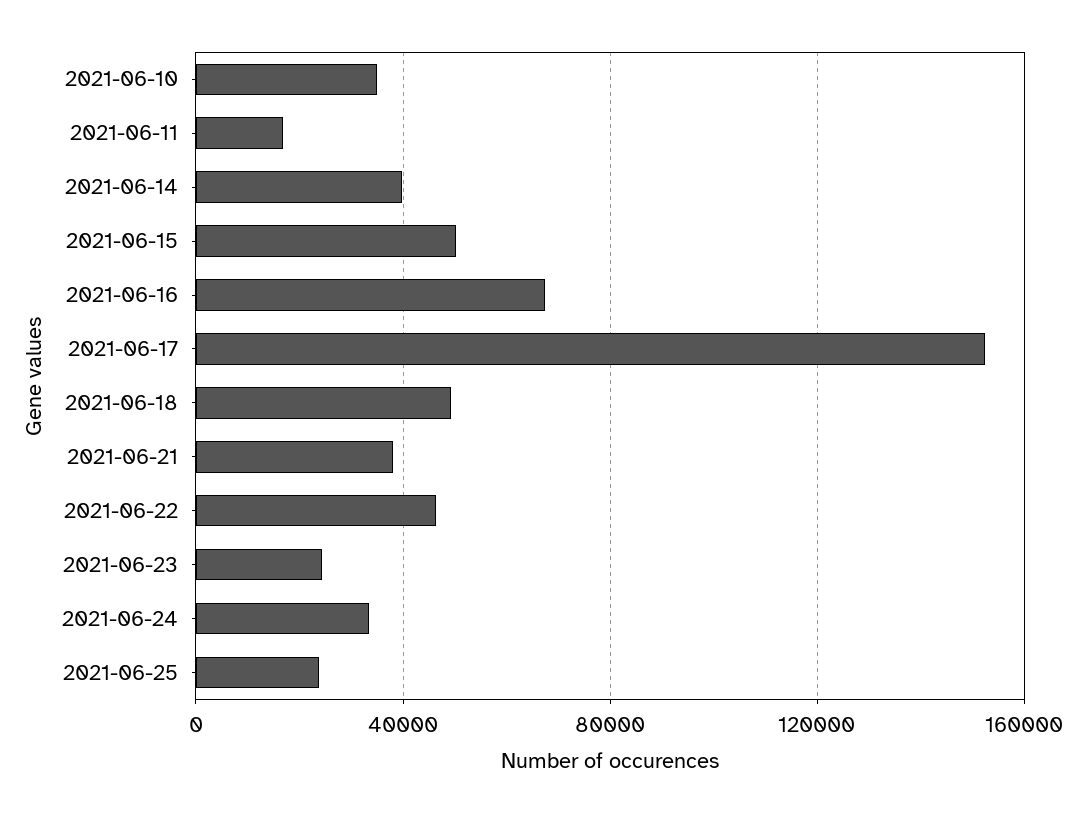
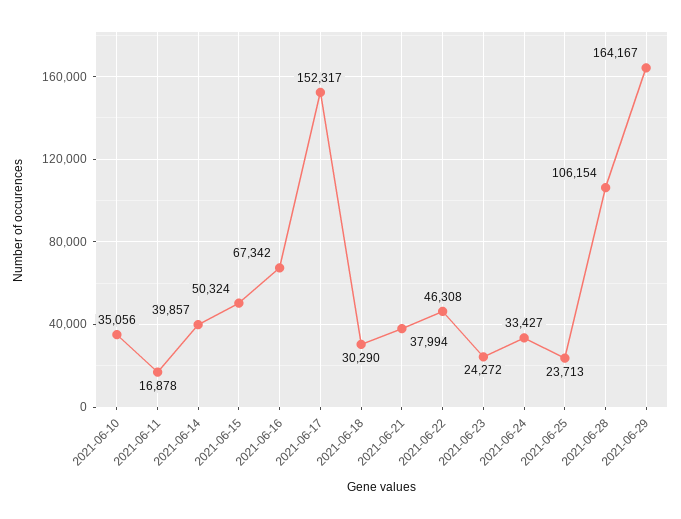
2021-06-18: 50000 -> 30290
2021-06-28: none -> 106154
2021-06-29: none -> 164167

